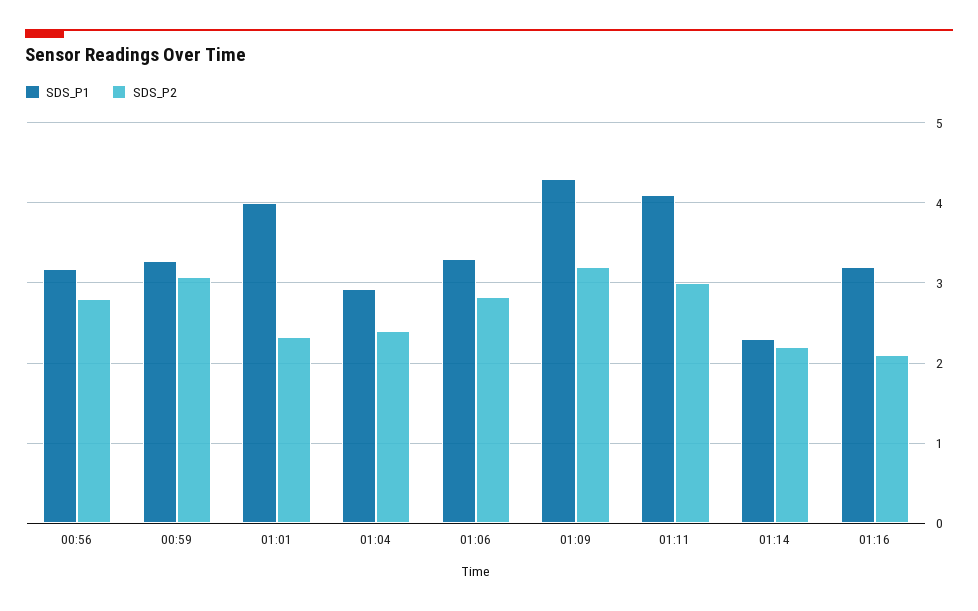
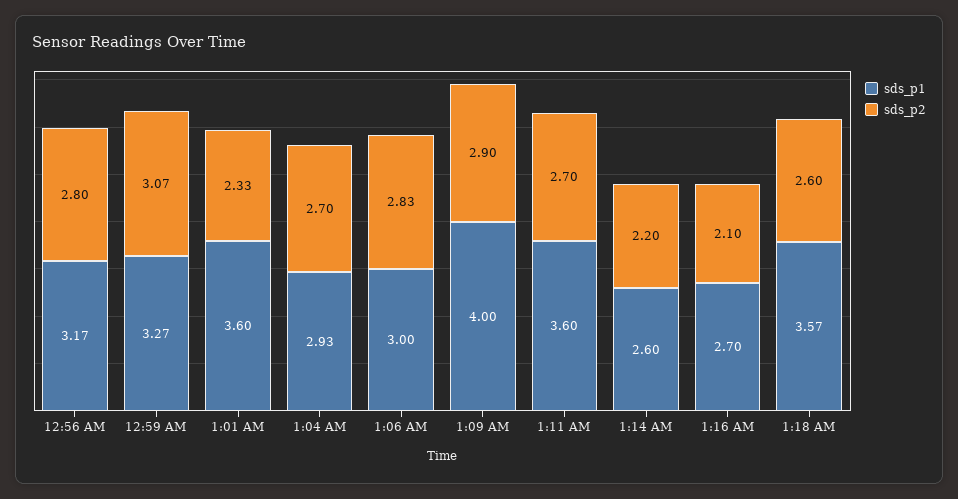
SDS_P1, 01:01: 4 -> 3.6
SDS_P2, 01:04: 2.4 -> 2.7
SDS_P1, 01:06: 3.3 -> 3
SDS_P1, 01:09: 4.3 -> 4
SDS_P2, 01:09: 3.2 -> 2.9
SDS_P1, 01:11: 4.1 -> 3.6
SDS_P2, 01:11: 3 -> 2.7
SDS_P1, 01:14: 2.3 -> 2.6
SDS_P1, 01:16: 3.2 -> 2.7
SDS_P1, 1:18 AM: none -> 3.57
SDS_P2, 1:18 AM: none -> 2.6

